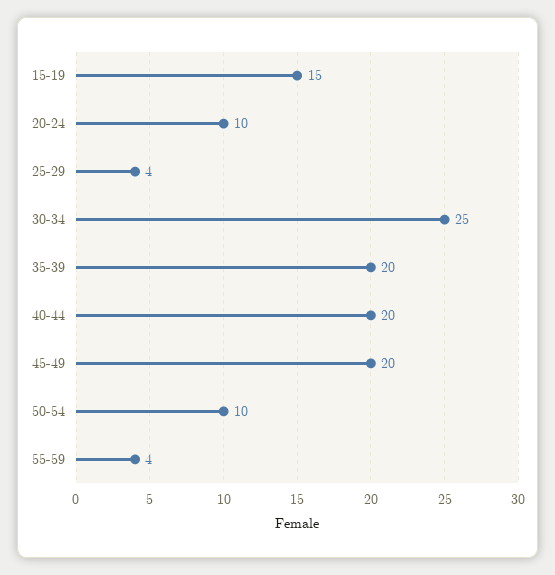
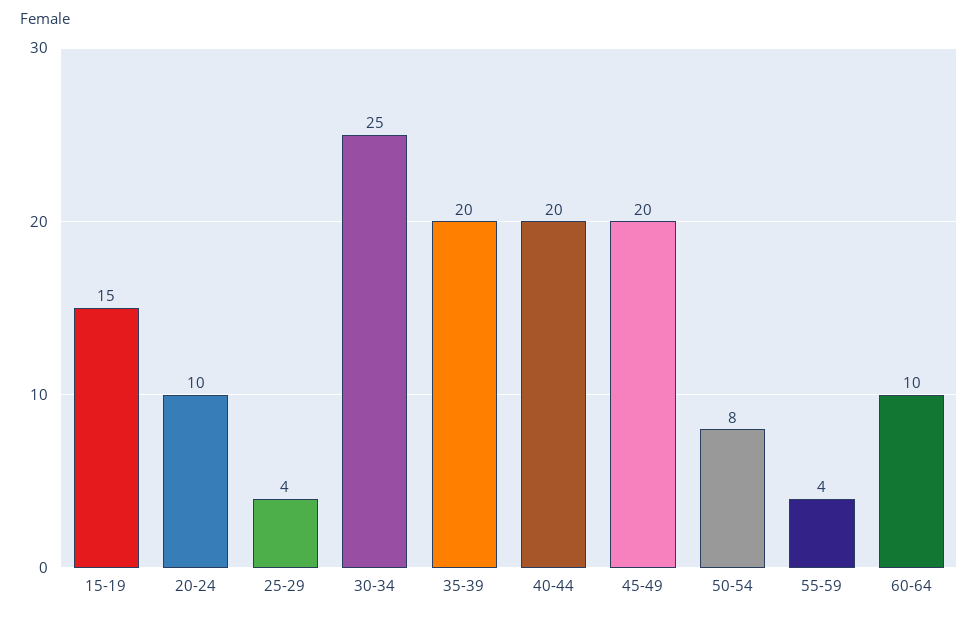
50-54: 10 -> 8
60-64: none -> 10

